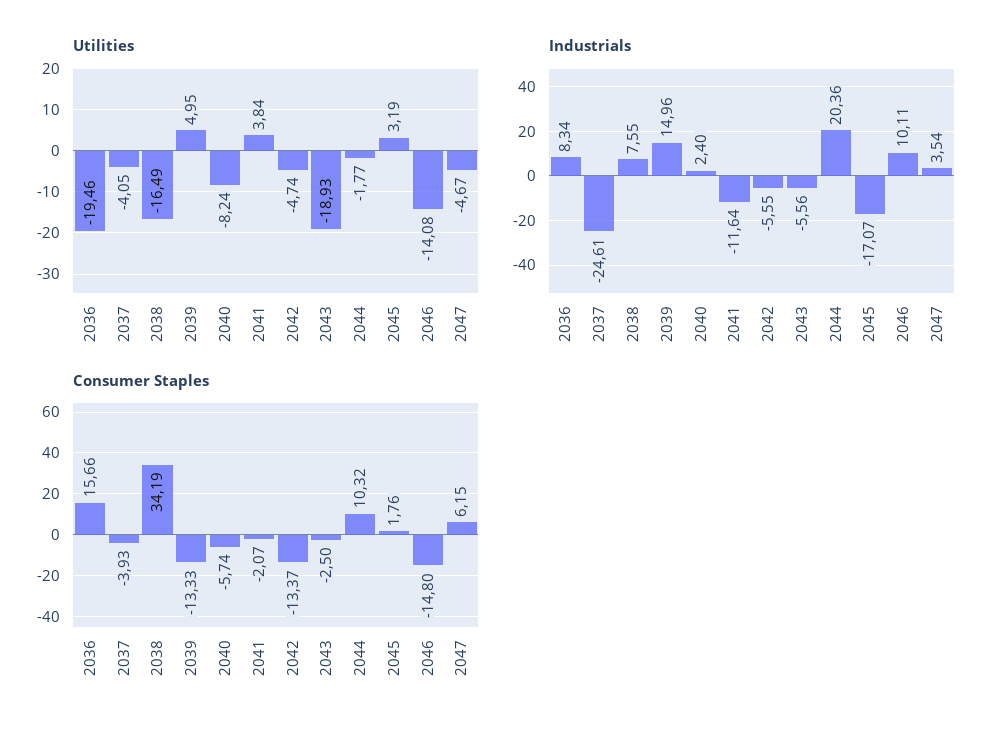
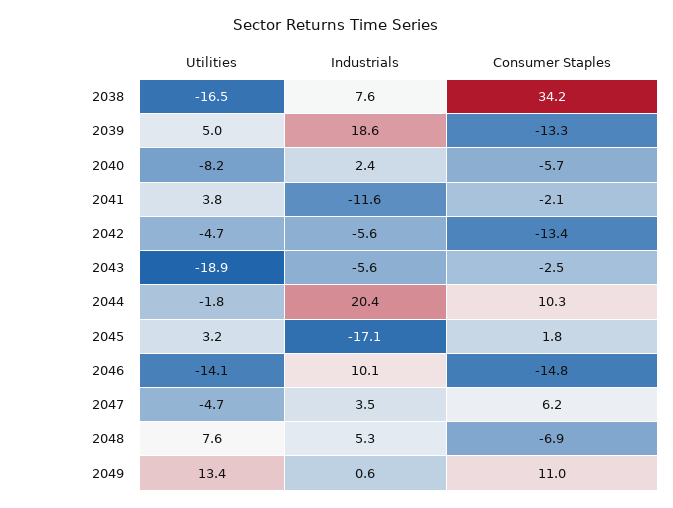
Utilities, 2036: -19.46 -> none
Utilities, 2037: -4.05 -> none
Industrials, 2036: 8.34 -> none
Industrials, 2037: -24.61 -> none
Industrials, 2039: 14.96 -> 18.6
Consumer Staples, 2036: 15.66 -> none
Consumer Staples, 2037: -3.93 -> none
Utilities, 2048: none -> 7.6
Industrials, 2048: none -> 5.3
Consumer Staples, 2048: none -> -6.9
Utilities, 2049: none -> 13.4
Industrials, 2049: none -> 0.6
Consumer Staples, 2049: none -> 11

